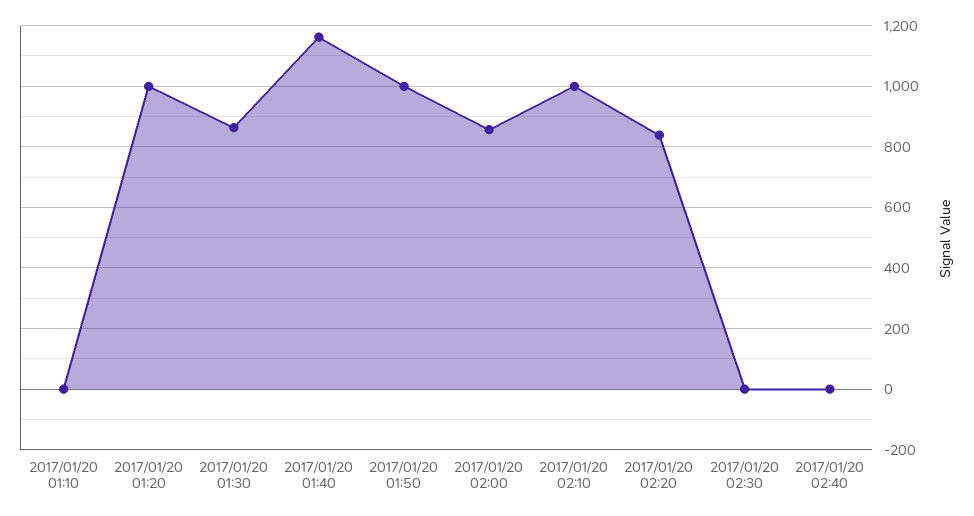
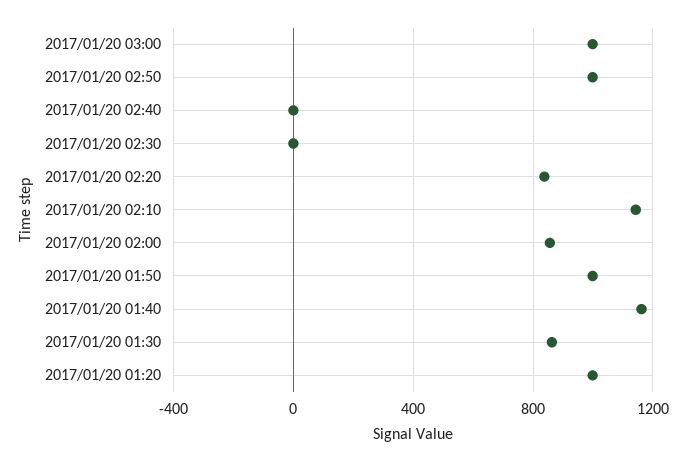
2017/01/20 01:10: 0 -> none
2017/01/20 02:10: 1000 -> 1150
2017/01/20 03:00: none -> 1000
2017/01/20 02:50: none -> 1000

